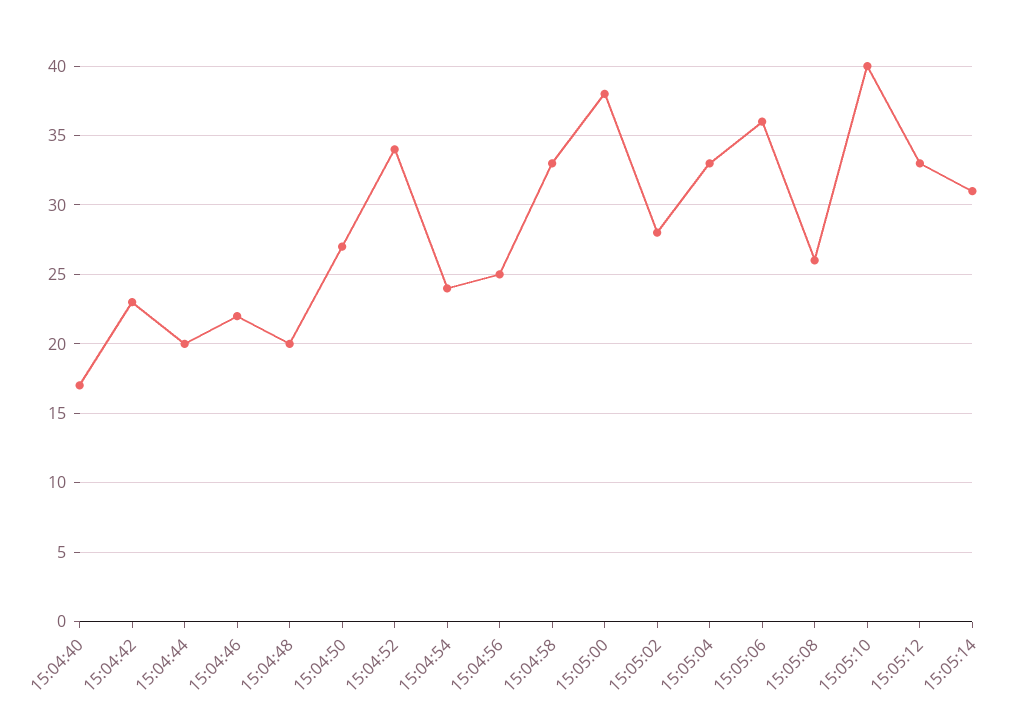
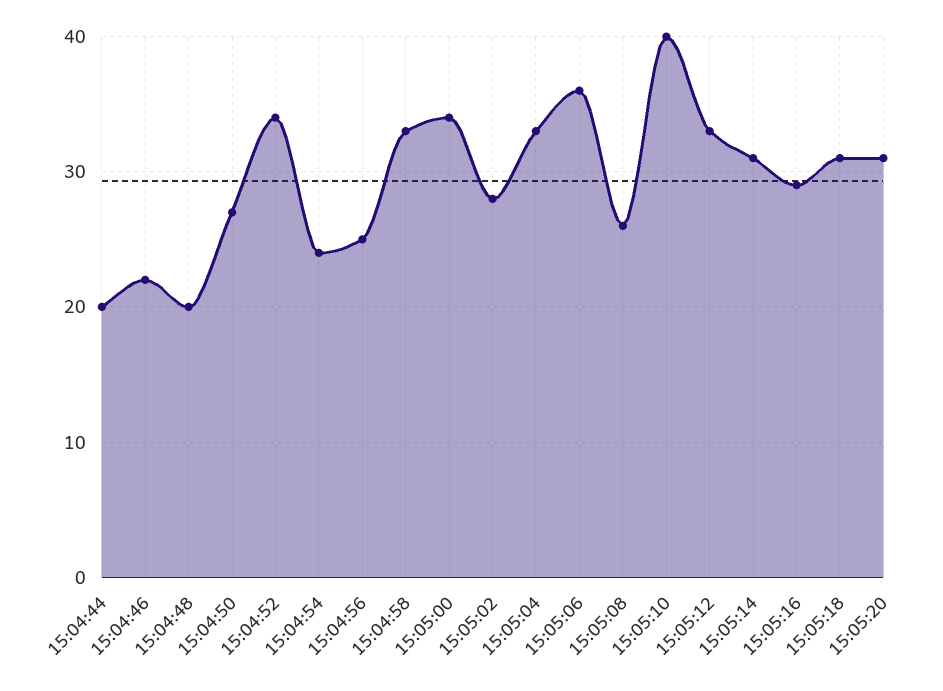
15:04:40: 17 -> none
15:04:42: 23 -> none
15:05:00: 38 -> 34
15:05:16: none -> 29
15:05:18: none -> 31
15:05:20: none -> 31

